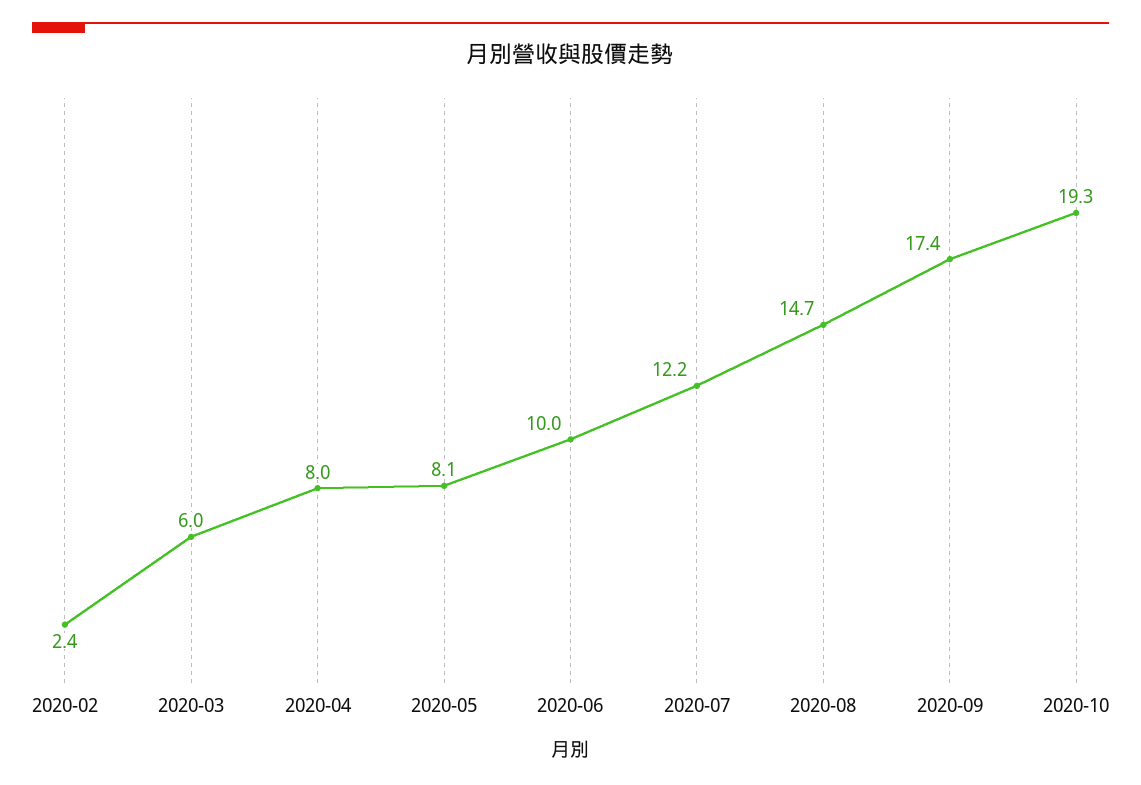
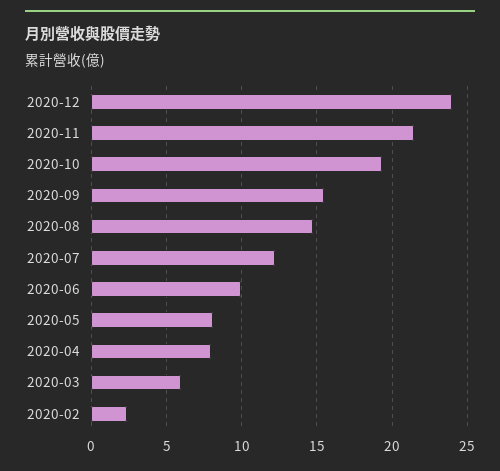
2020-09: 17.4 -> 15.5
2020-12: none -> 24
2020-11: none -> 21.5

